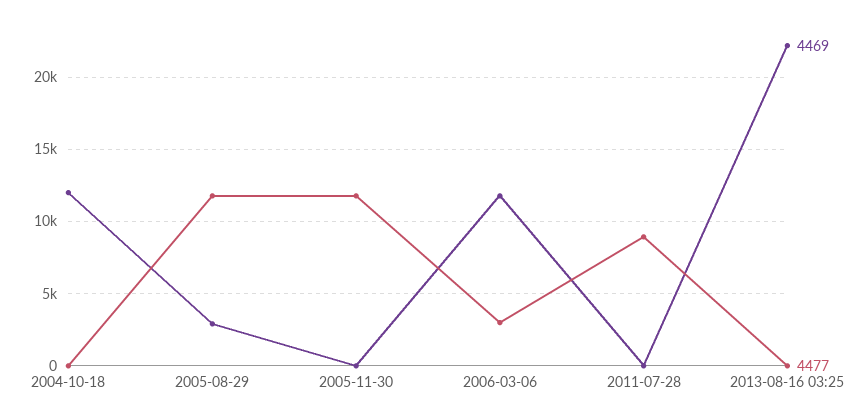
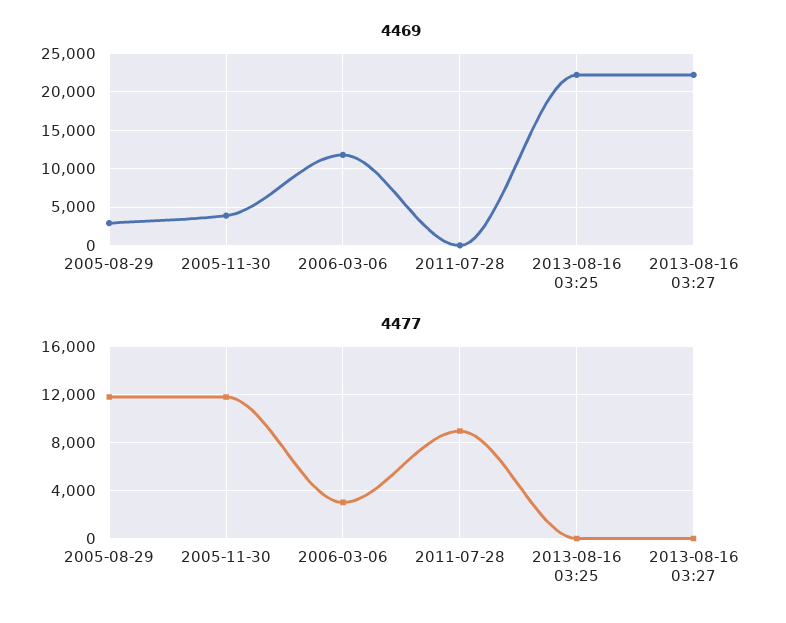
4469, 2004-10-18: 12000 -> none
4477, 2004-10-18: 0 -> none
4469, 2005-11-30: 0 -> 4000
4469, 2013-08-16 03:27: none -> 22000
4477, 2013-08-16 03:27: none -> 0

